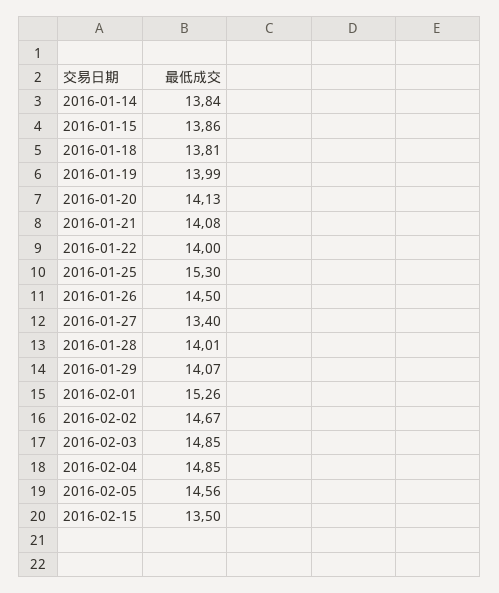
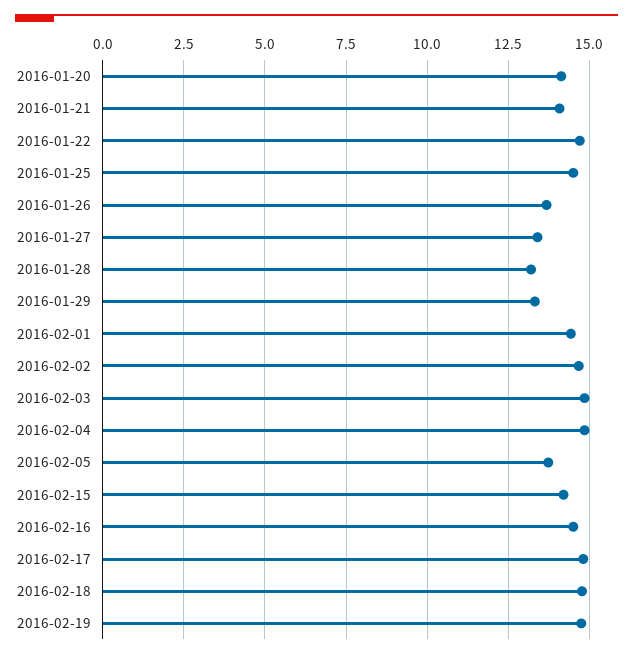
2016-01-14: 13.84 -> none
2016-01-15: 13.86 -> none
2016-01-18: 13.81 -> none
2016-01-19: 13.99 -> none
2016-01-22: 14 -> 14.75
2016-01-25: 15.3 -> 14.5
2016-01-26: 14.5 -> 13.75
2016-01-28: 14.01 -> 13.25
2016-01-29: 14.07 -> 13.25
2016-02-01: 15.26 -> 14.5
2016-02-05: 14.56 -> 13.75
2016-02-15: 13.5 -> 14.25
2016-02-16: none -> 14.5
2016-02-17: none -> 14.75
2016-02-18: none -> 14.75
2016-02-19: none -> 14.75

